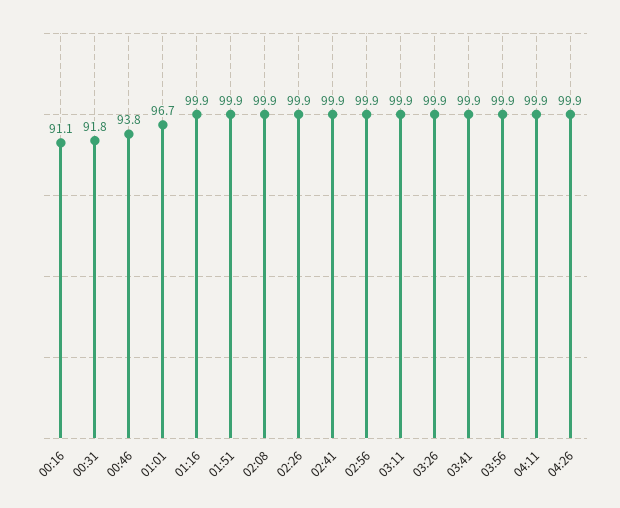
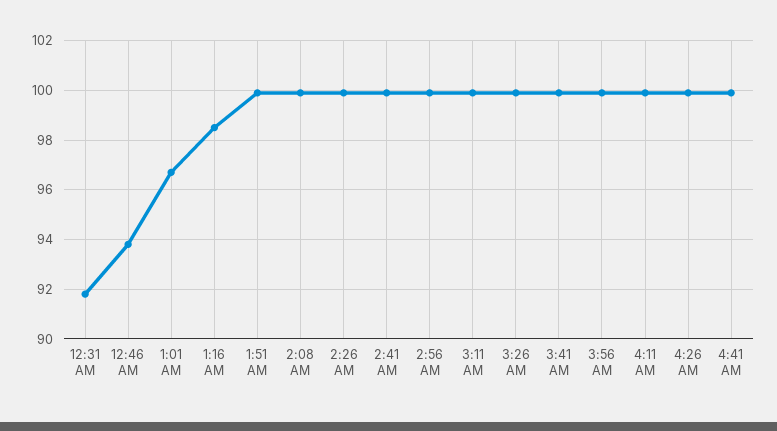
00:16: 91.1 -> none
01:16: 99.9 -> 98.5
4:41 AM: none -> 100

